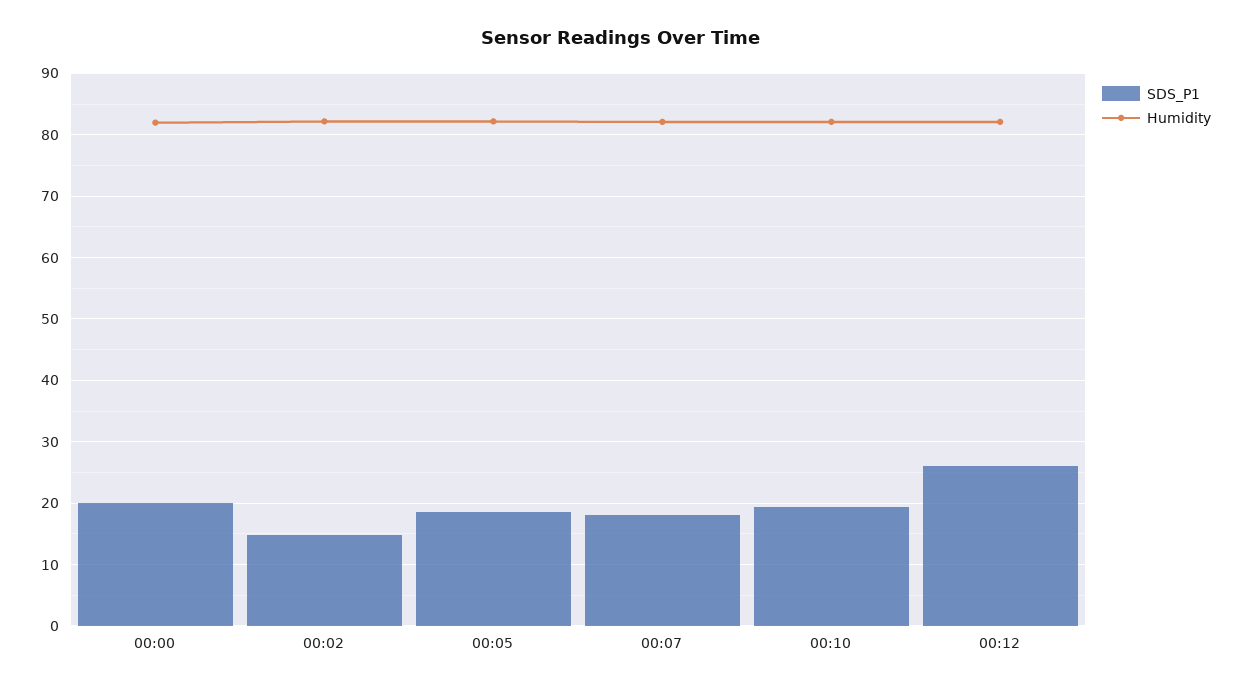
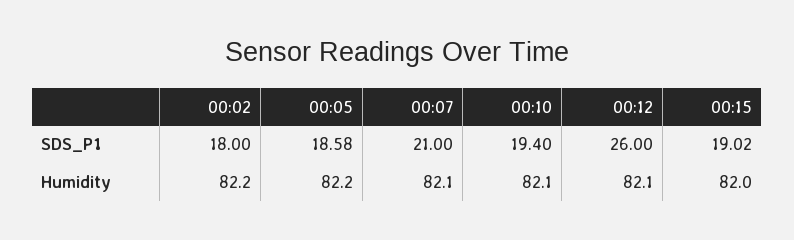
SDS_P1, 00:00: 20 -> none
Humidity, 00:00: 82 -> none
SDS_P1, 00:02: 15 -> 18
SDS_P1, 00:07: 18 -> 21
SDS_P1, 00:15: none -> 19.02
Humidity, 00:15: none -> 82

